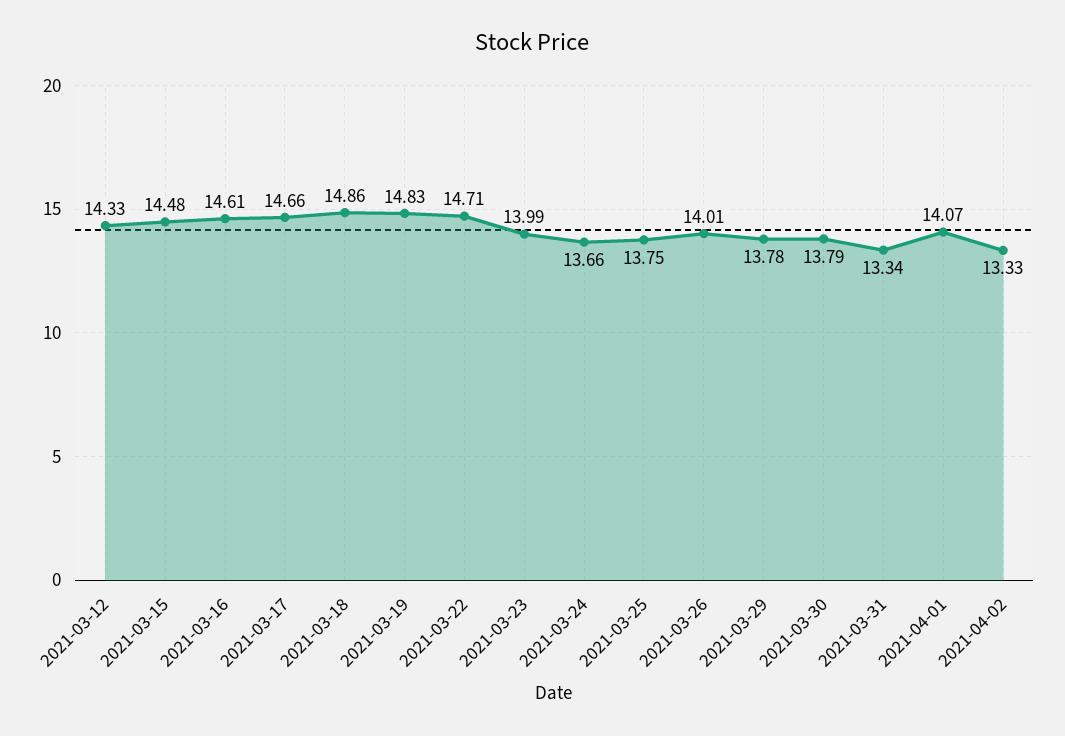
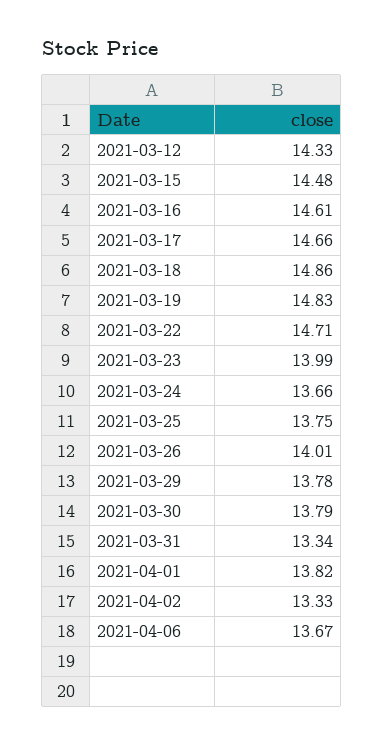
2021-04-01: 14.07 -> 13.82
2021-04-06: none -> 13.67

